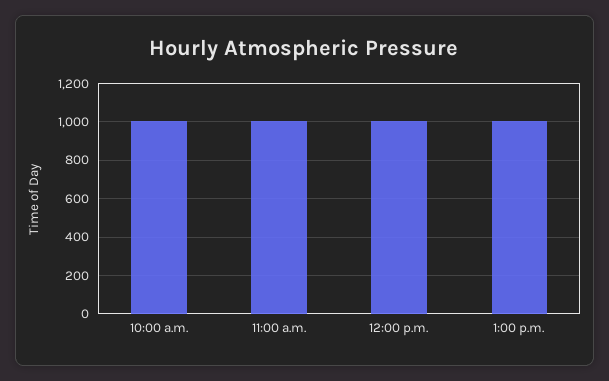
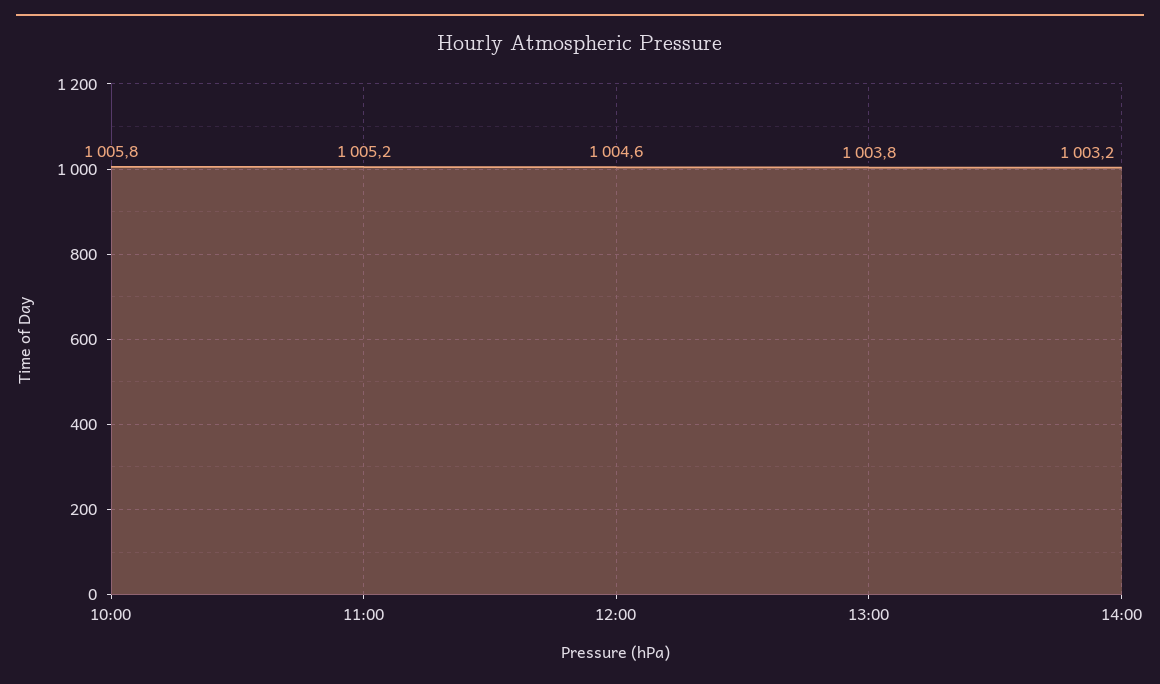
14:00: none -> 1003.2

